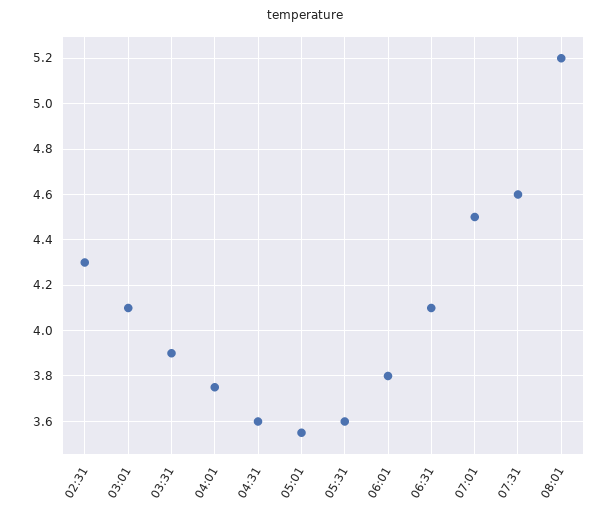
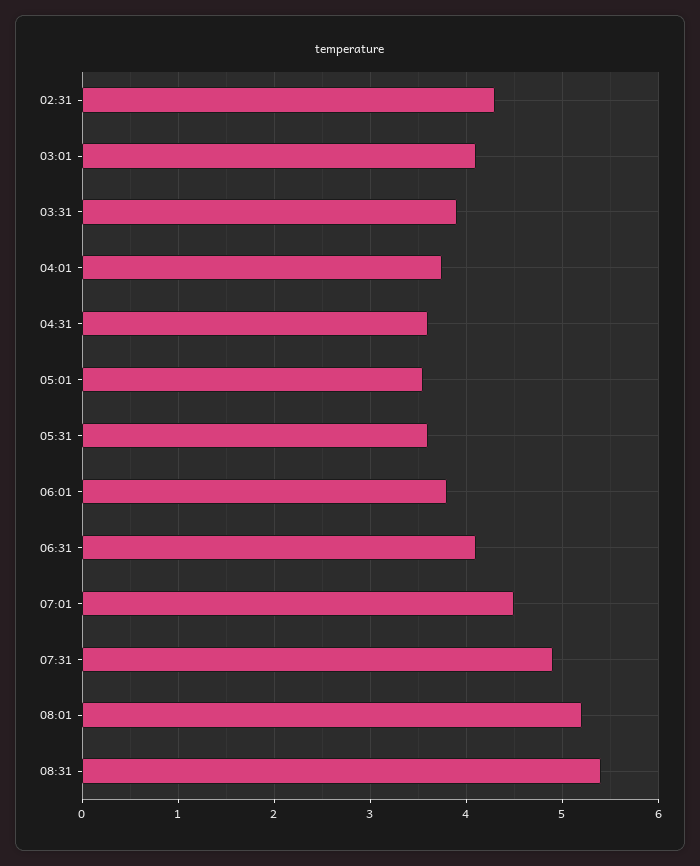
07:31: 4.6 -> 4.9
08:31: none -> 5.4

